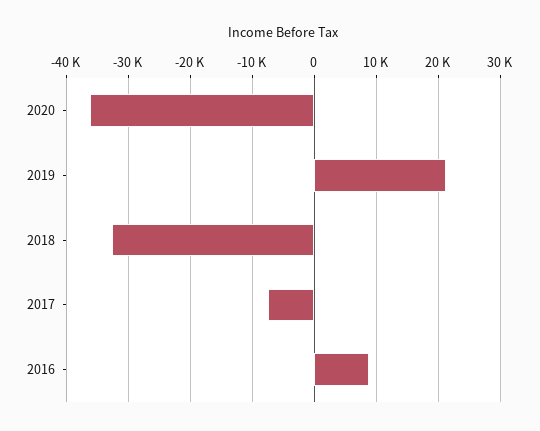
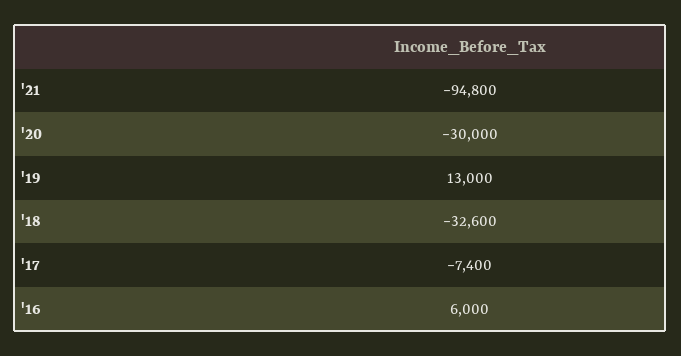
2020: -36000 -> -30000
2019: 21000 -> 13000
2016: 9000 -> 6000
'21: none -> -94800

